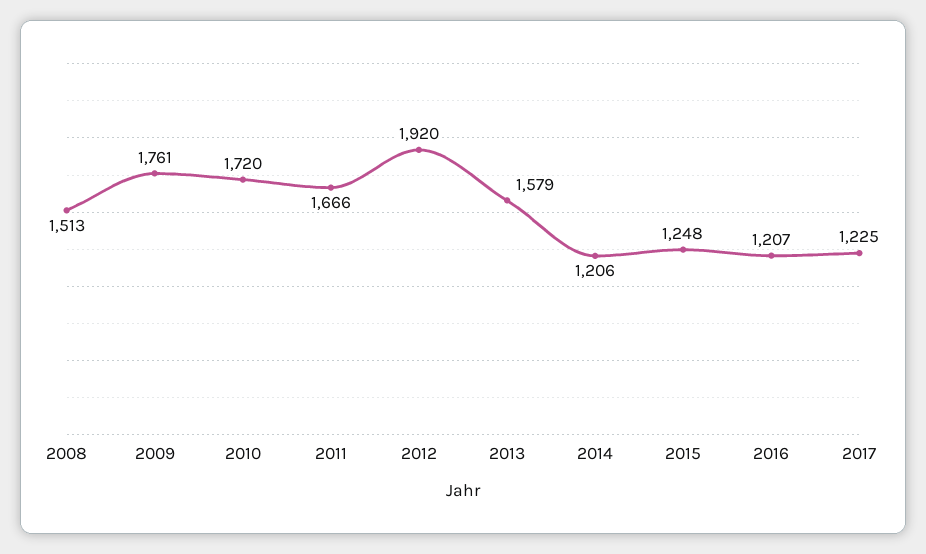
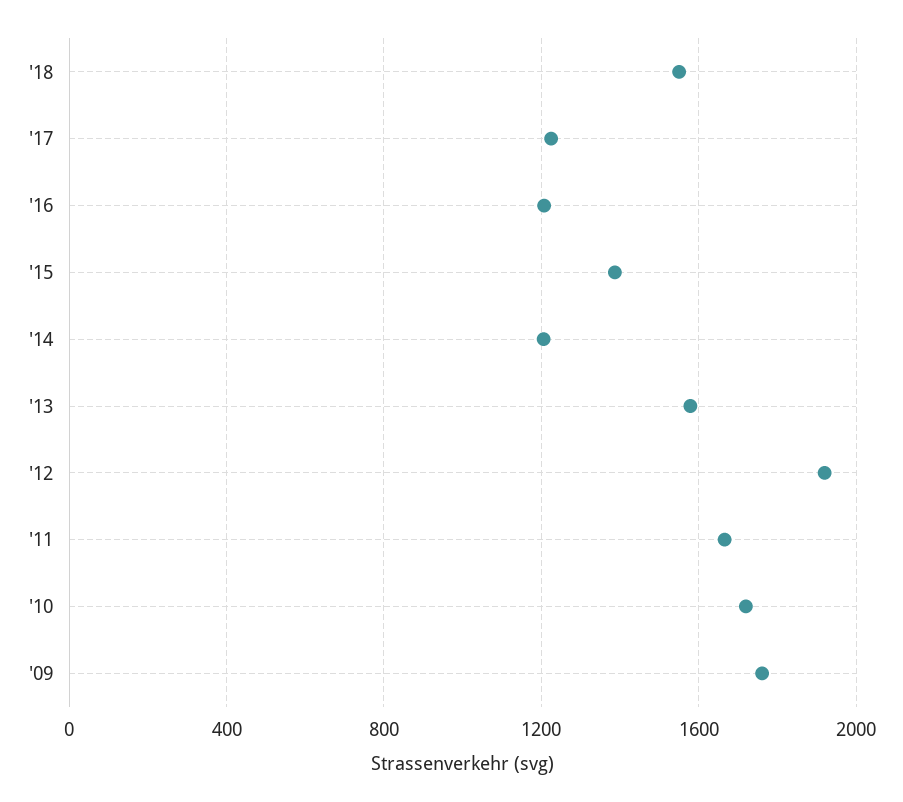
2008: 1513 -> none
2015: 1248 -> 1400
'18: none -> 1550

